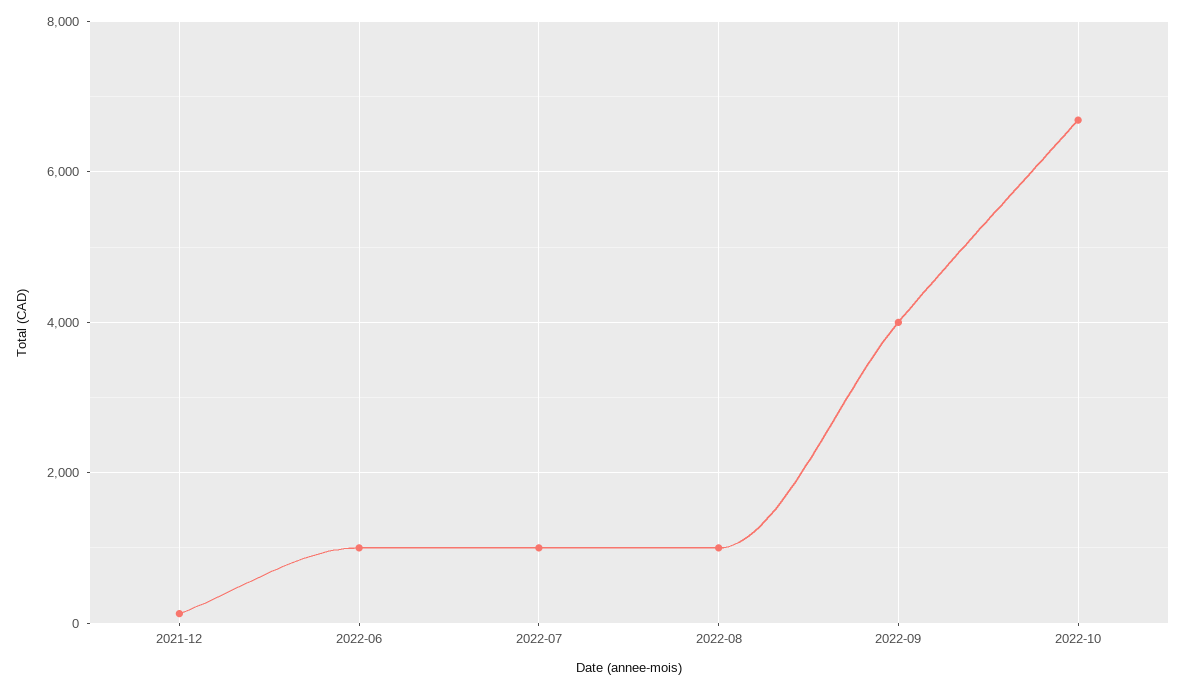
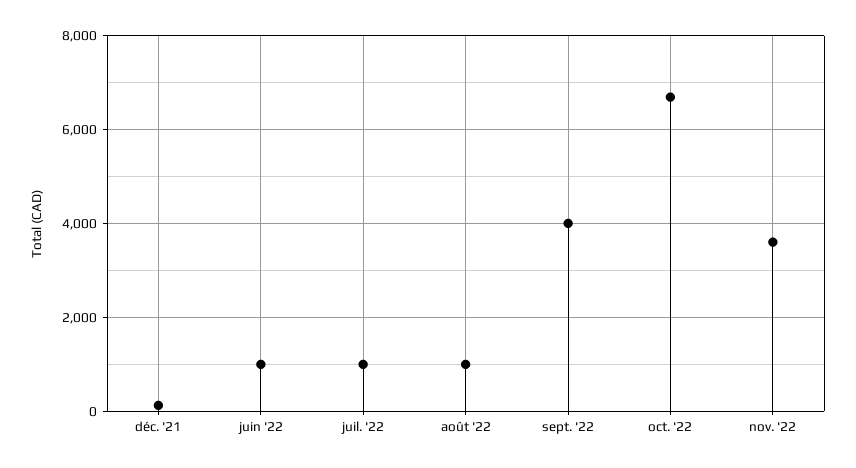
nov. '22: none -> 3600

